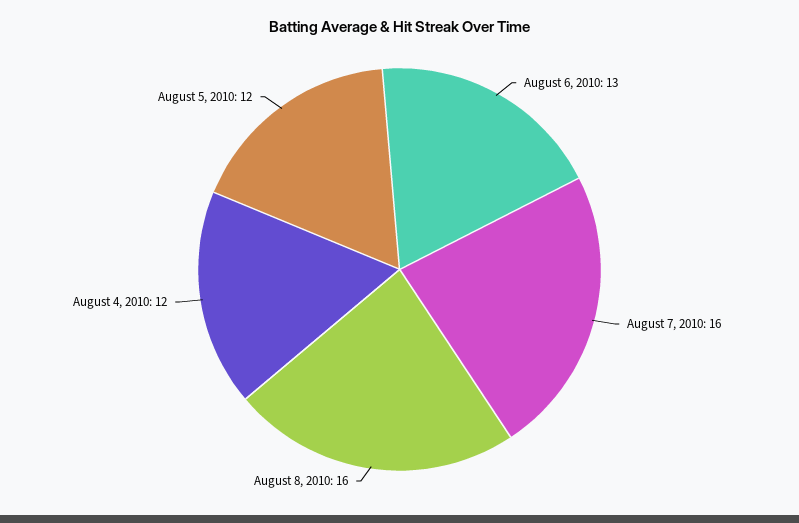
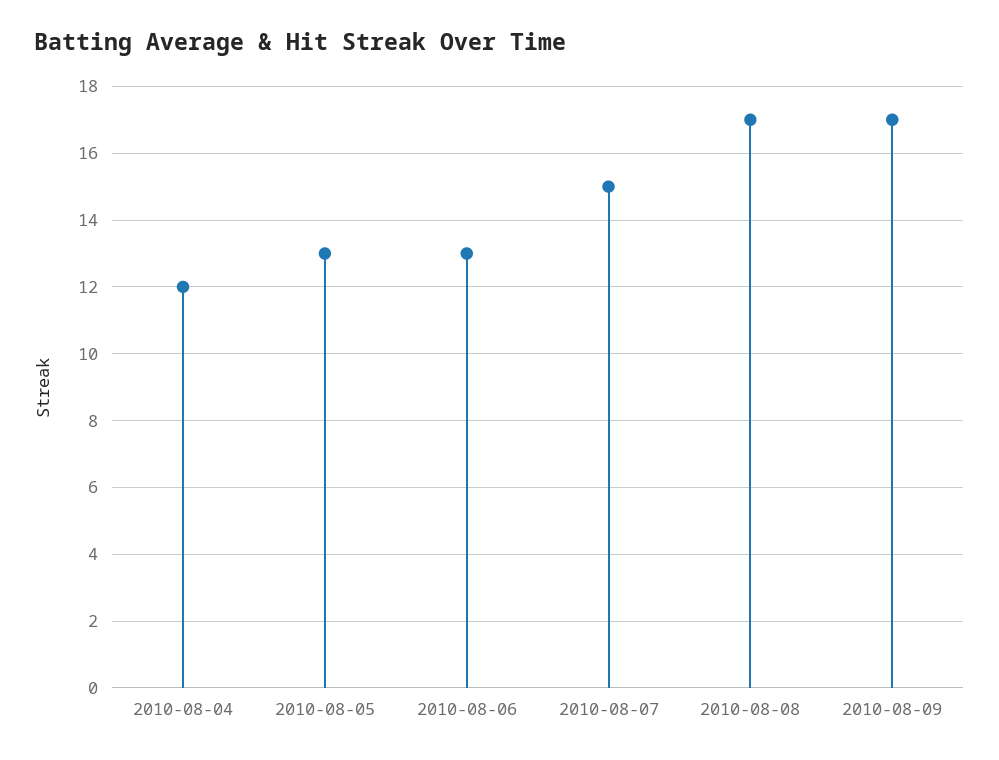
August 7, 2010: 16 -> 15
August 8, 2010: 16 -> 17
August 5, 2010: 12 -> 13
2010-08-09: none -> 17

